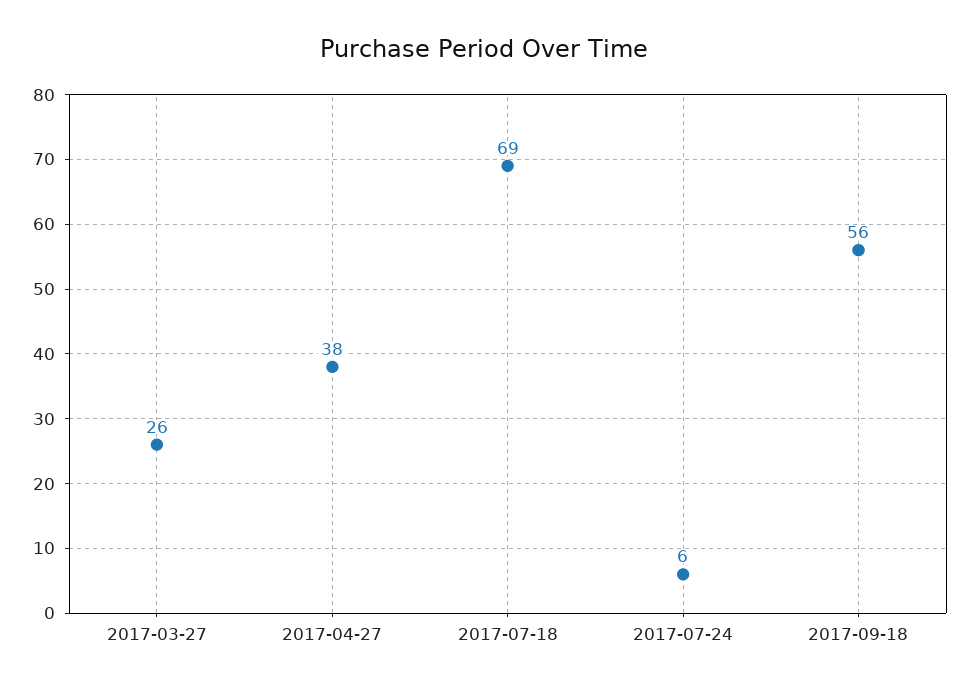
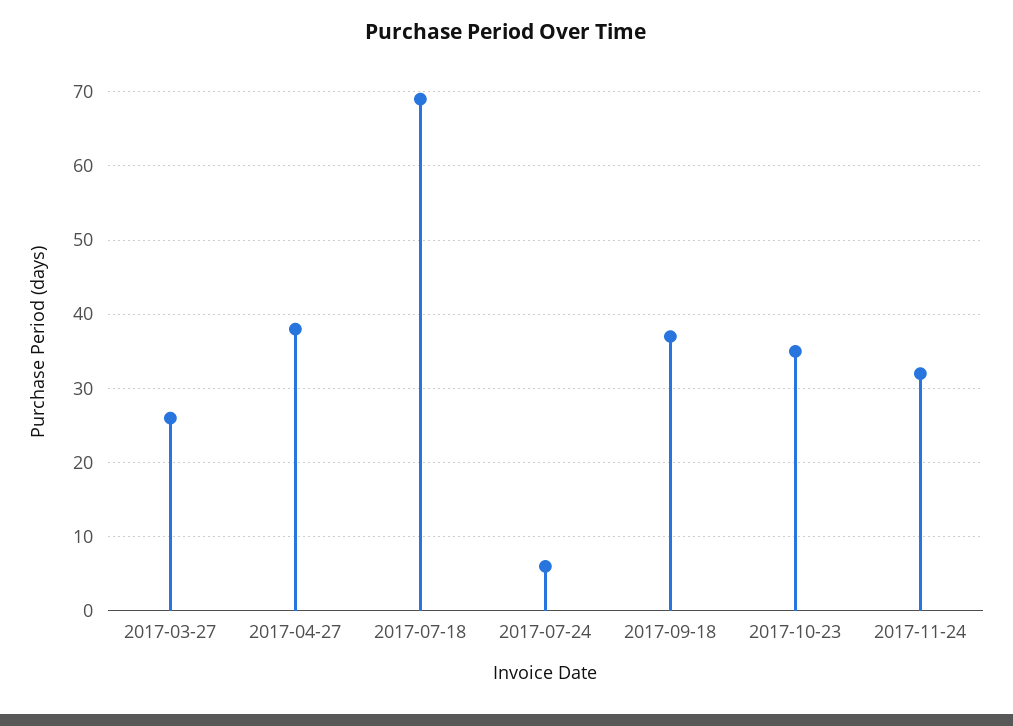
2017-09-18: 56 -> 37
2017-10-23: none -> 35
2017-11-24: none -> 32

